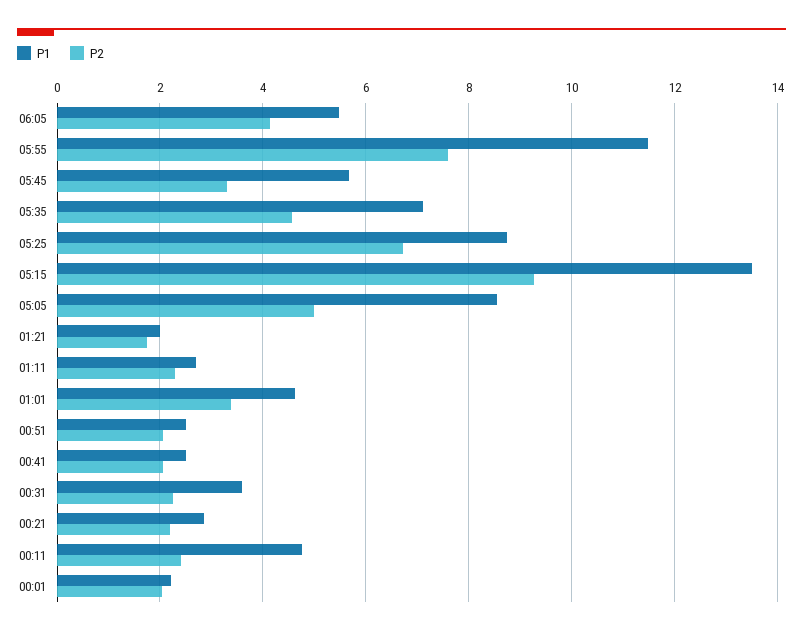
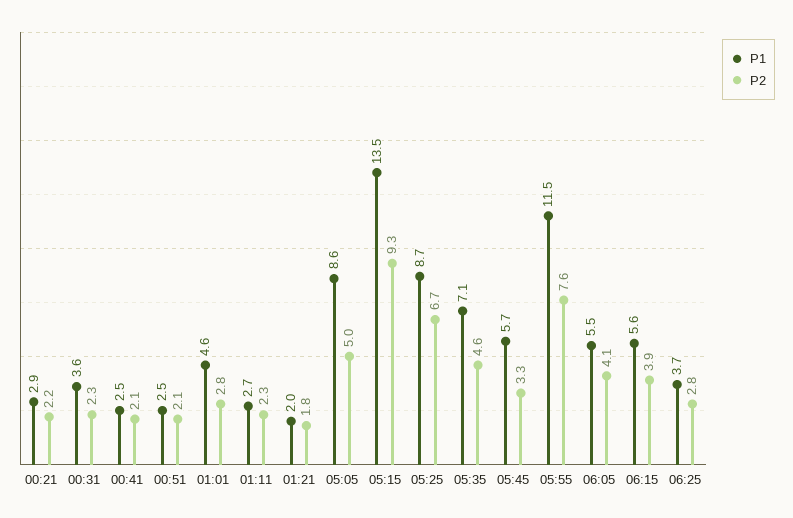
P2, 01:01: 3.4 -> 2.8
P1, 00:11: 4.8 -> none
P2, 00:11: 2.4 -> none
P1, 00:01: 2.2 -> none
P2, 00:01: 2 -> none
P1, 06:15: none -> 5.6
P2, 06:15: none -> 3.9
P1, 06:25: none -> 3.7
P2, 06:25: none -> 2.8

